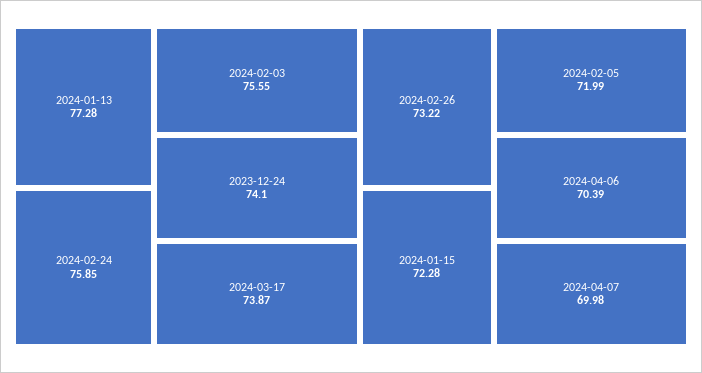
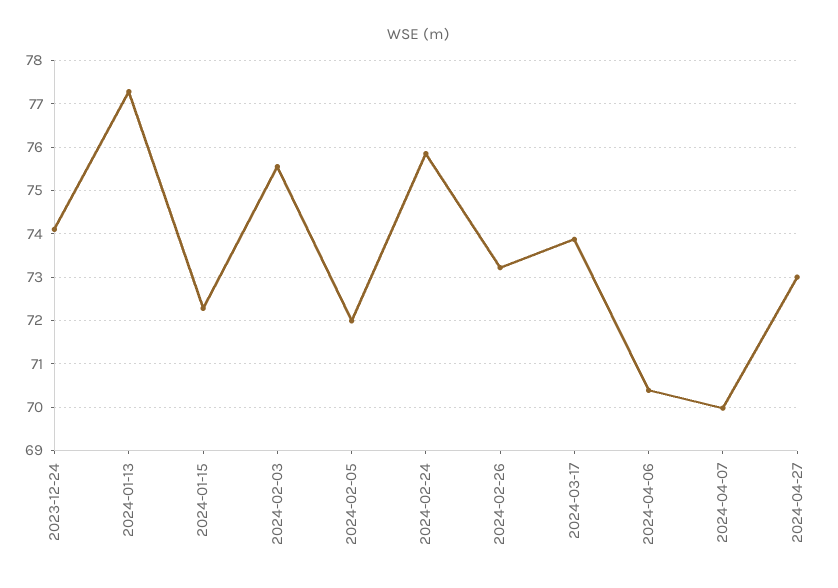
2024-04-27: none -> 73

